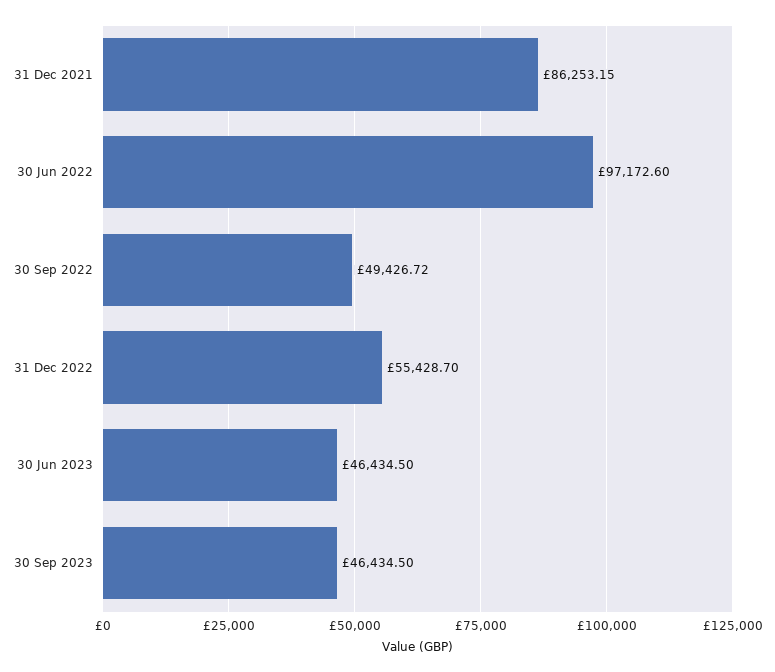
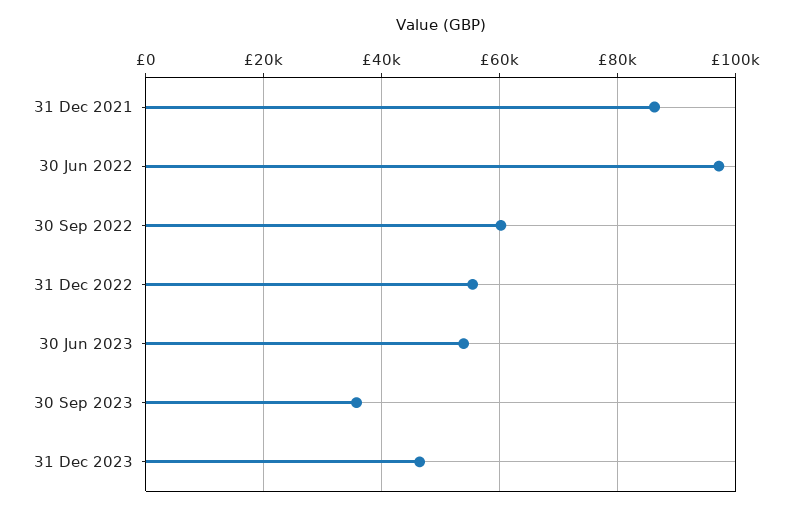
30 Sep 2022: 49426.72 -> 60000
30 Jun 2023: 46434.5 -> 54000
30 Sep 2023: 46434.5 -> 36000
31 Dec 2023: none -> 46000

